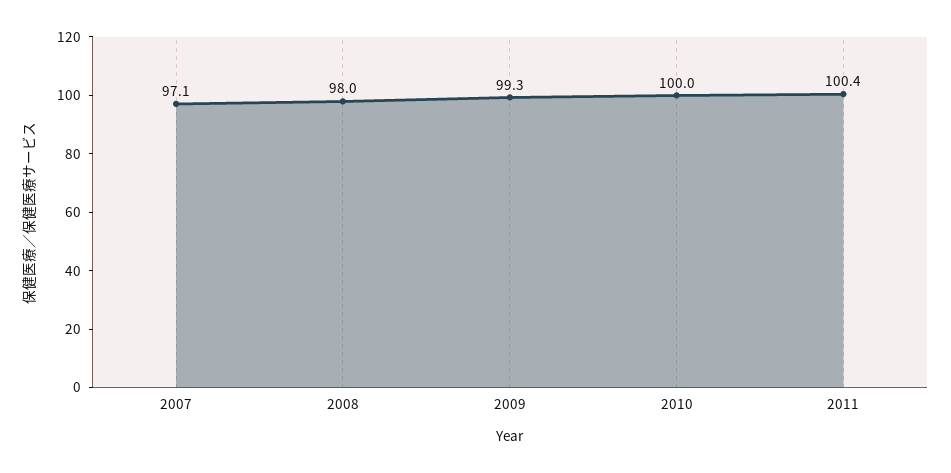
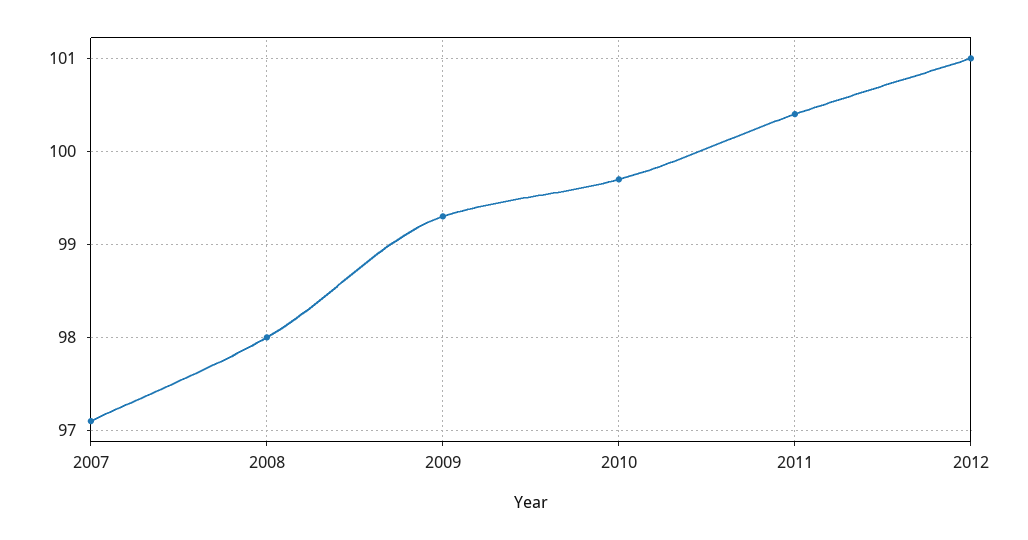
2010: 100 -> 99.7
2012: none -> 101

